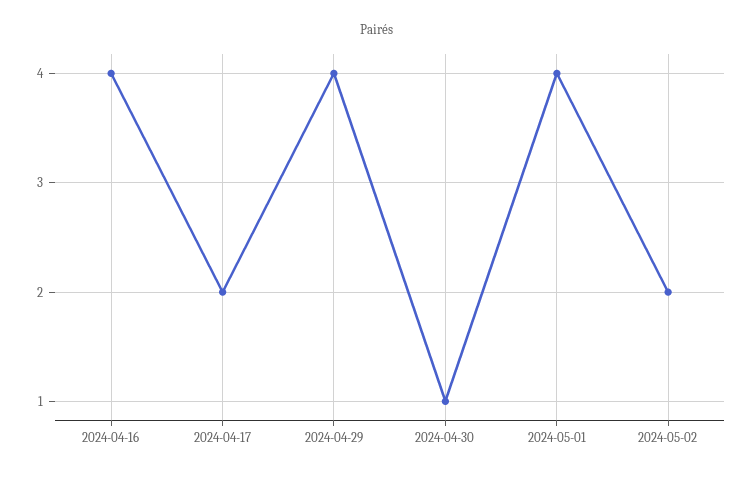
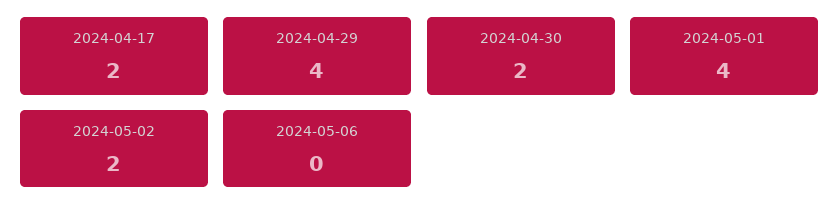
2024-04-16: 4 -> none
2024-04-30: 1 -> 2
2024-05-06: none -> 0

